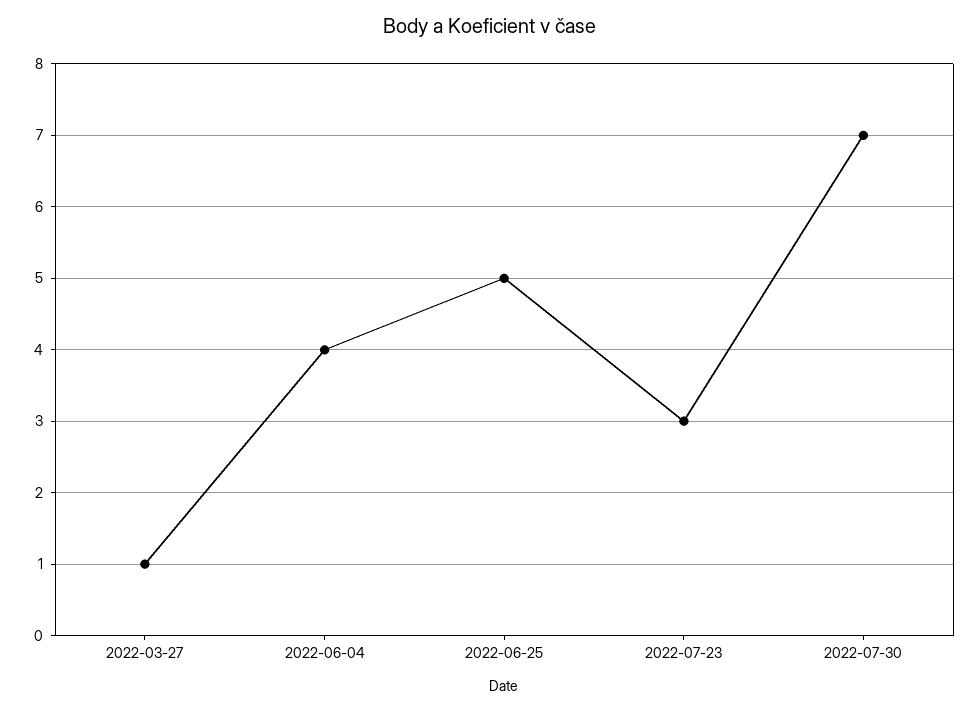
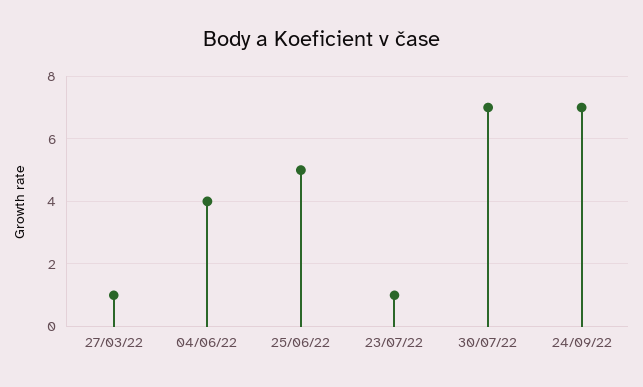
2022-07-23: 3 -> 1
24/09/22: none -> 7

